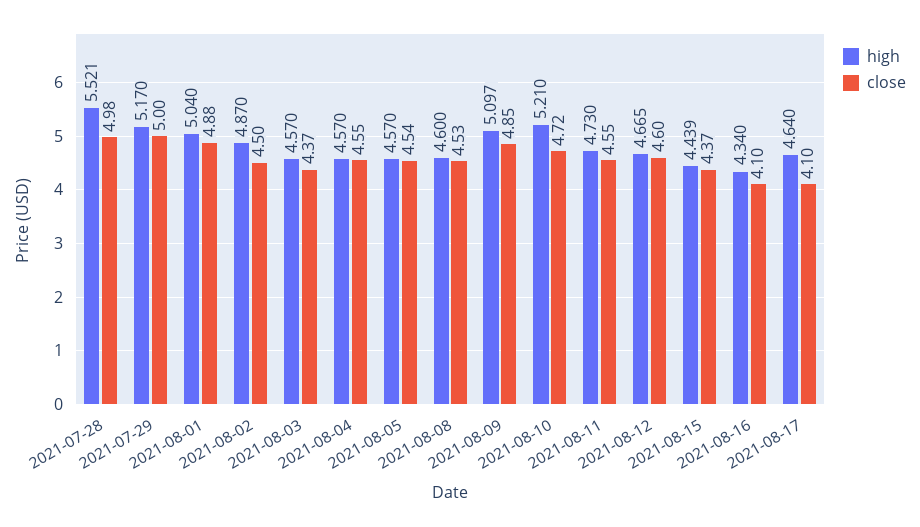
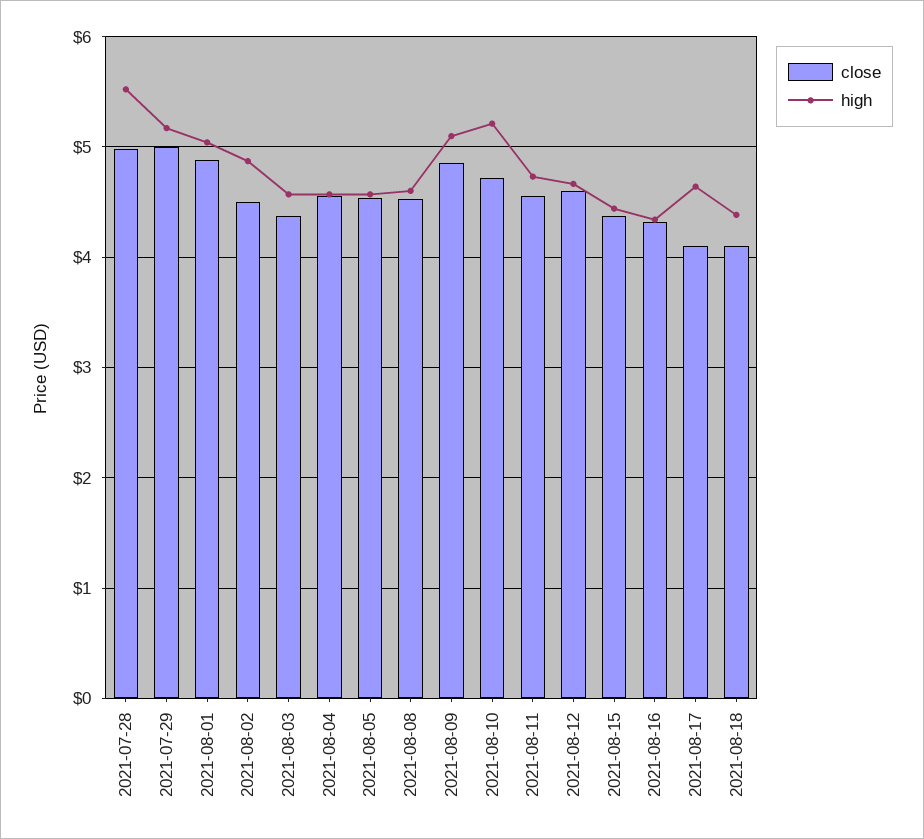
close, 2021-08-16: 4.1 -> 4.3
close, 2021-08-18: none -> 4.1
high, 2021-08-18: none -> 4.4

